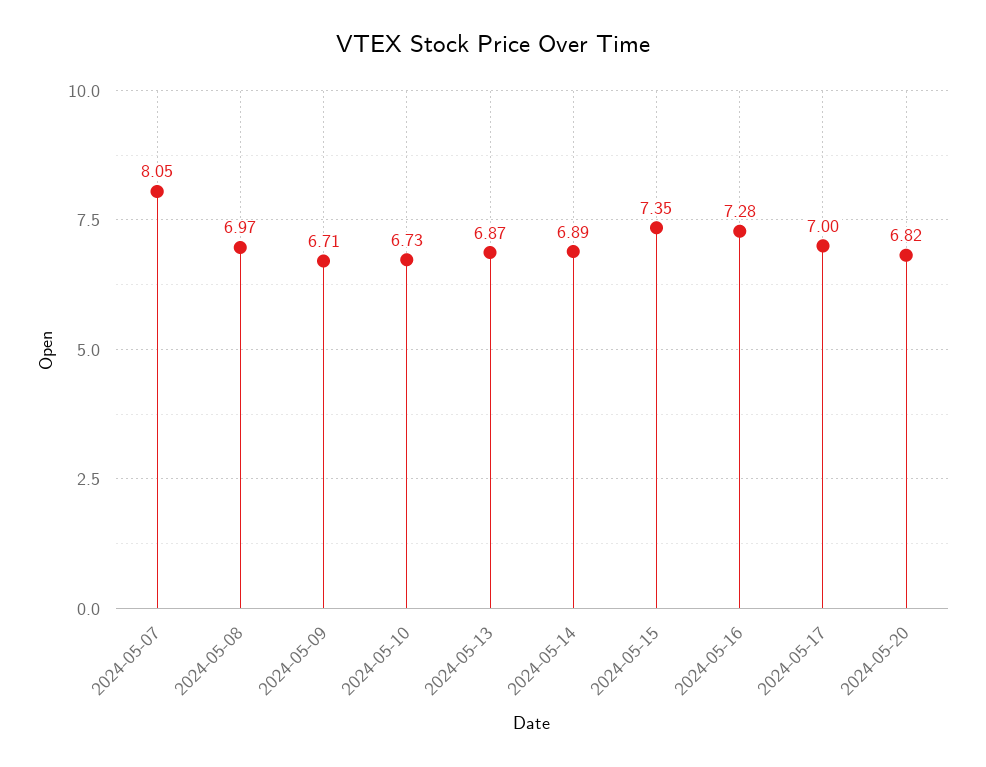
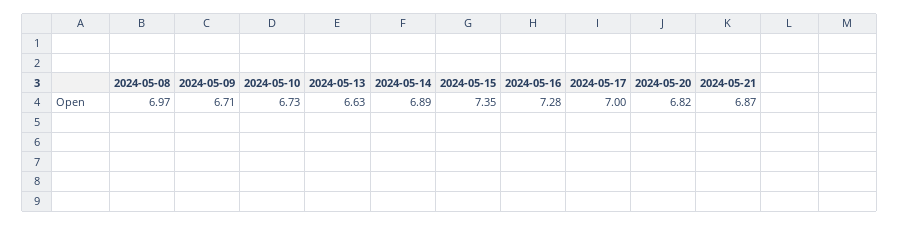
2024-05-07: 8.05 -> none
2024-05-13: 6.87 -> 6.63
2024-05-21: none -> 6.87

